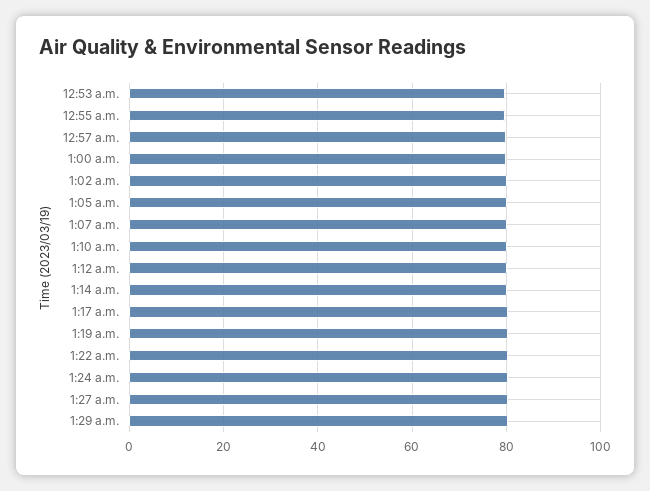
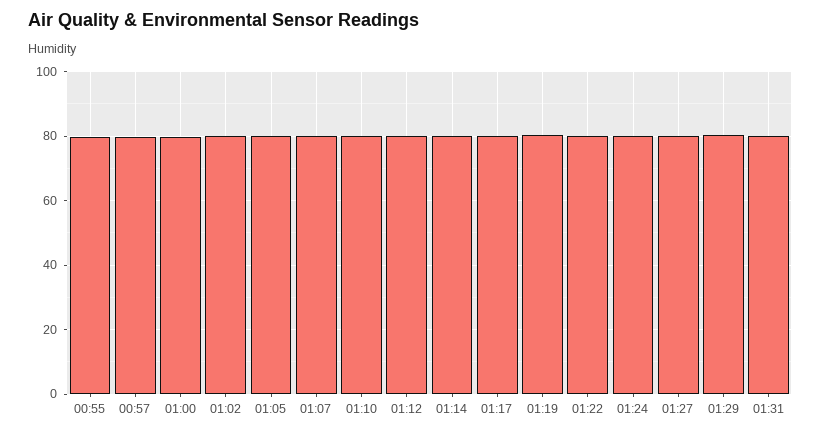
12:53 a.m.: 80 -> none
01:31: none -> 80

